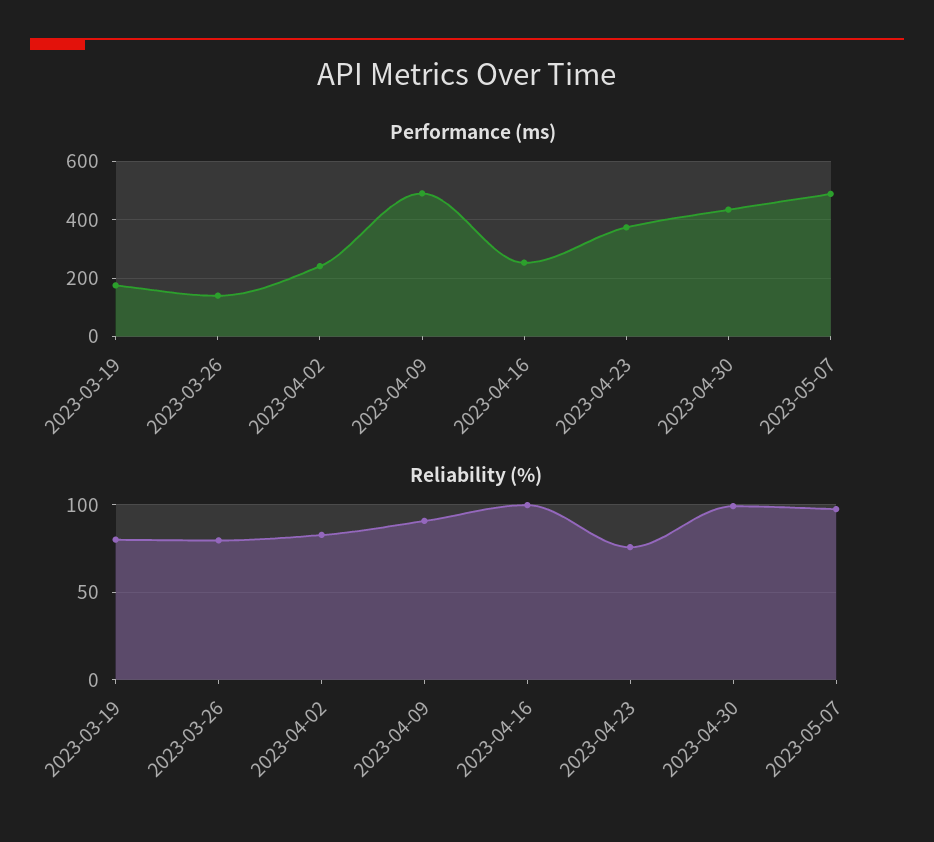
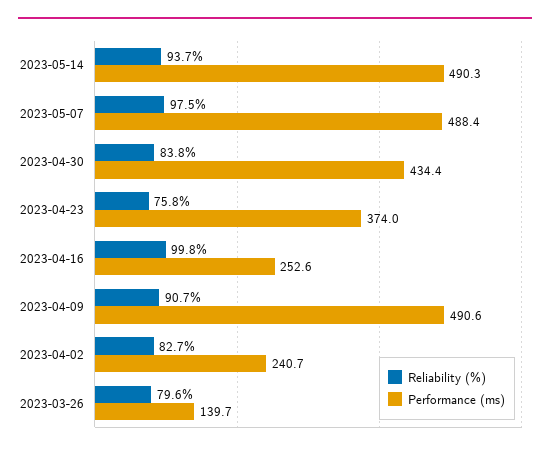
Performance (ms), 2023-03-19: 175 -> none
Reliability (%), 2023-03-19: 80 -> none
Reliability (%), 2023-04-30: 100 -> 83.8
Reliability (%), 2023-05-14: none -> 93.7
Performance (ms), 2023-05-14: none -> 490.3

